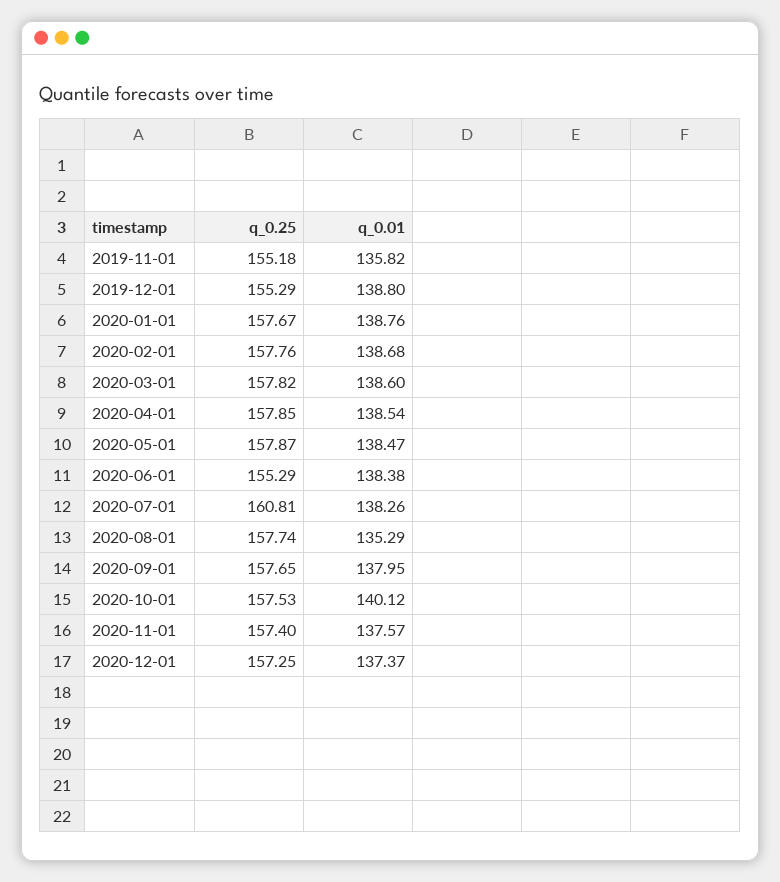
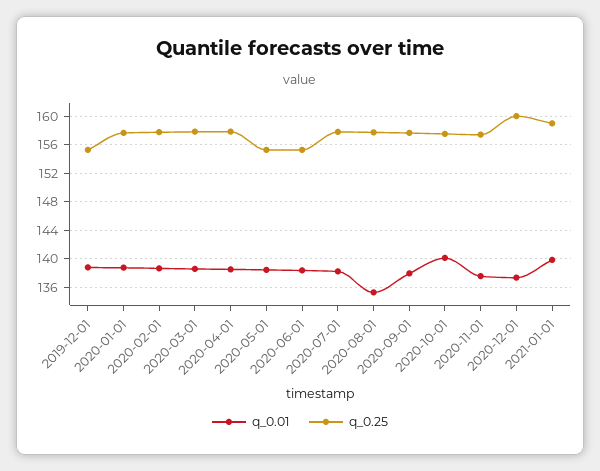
q_0.25, 2019-11-01: 155.18 -> none
q_0.01, 2019-11-01: 135.82 -> none
q_0.25, 2020-05-01: 157.87 -> 155
q_0.25, 2020-07-01: 160.81 -> 158
q_0.25, 2020-12-01: 157.25 -> 160
q_0.01, 2021-01-01: none -> 140
q_0.25, 2021-01-01: none -> 159

